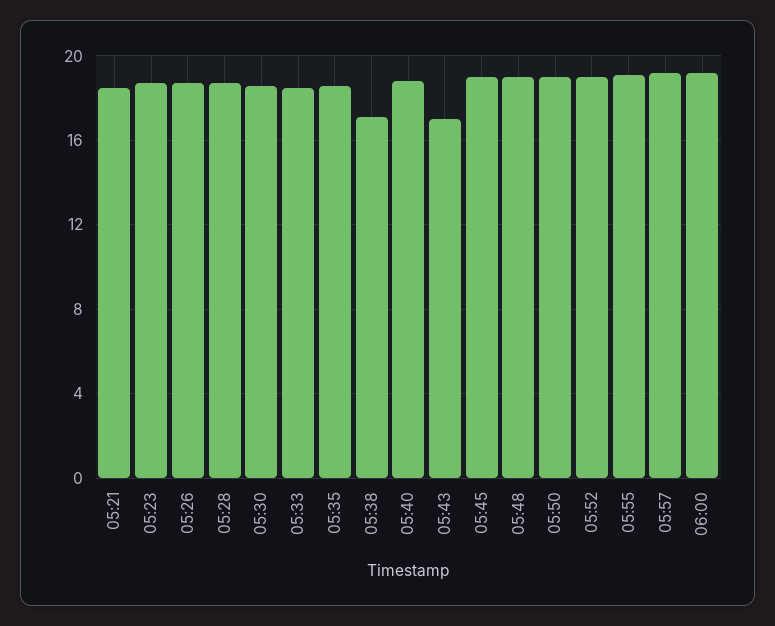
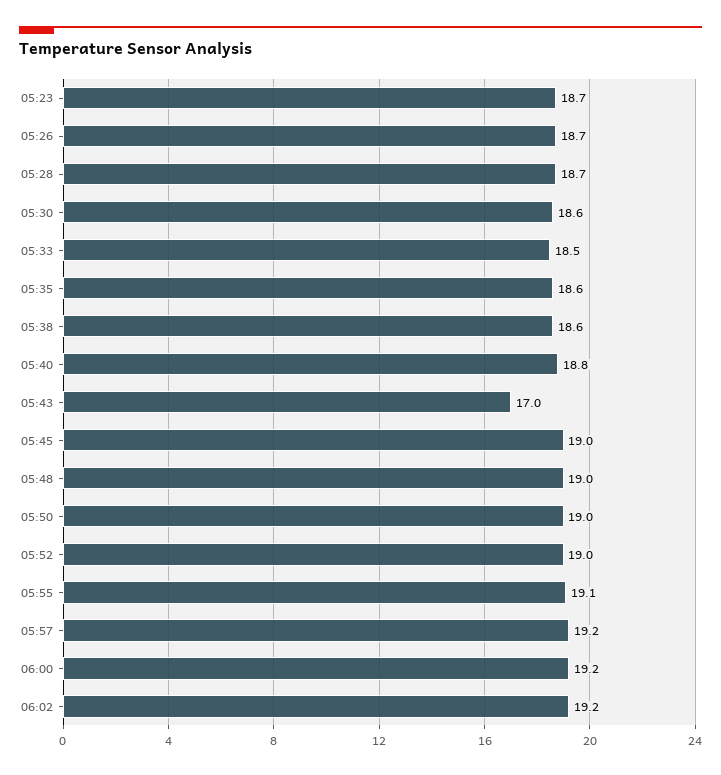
05:21: 18.5 -> none
05:38: 17 -> 18.6
06:02: none -> 19.2

